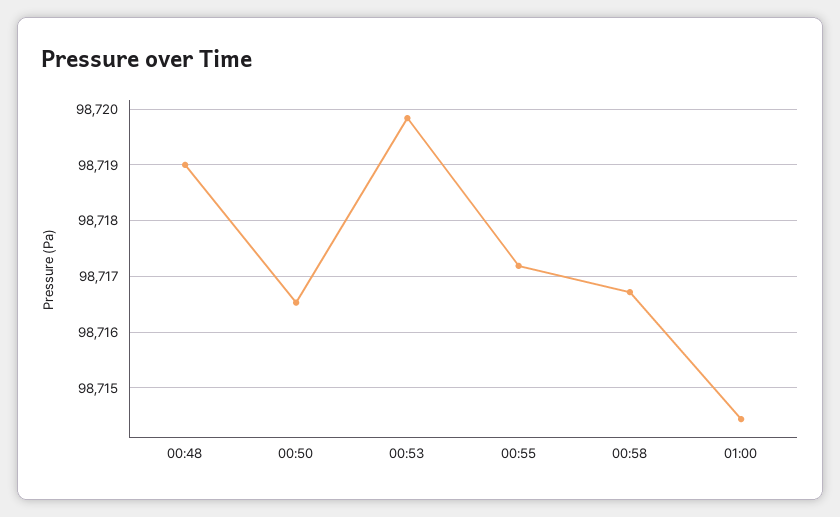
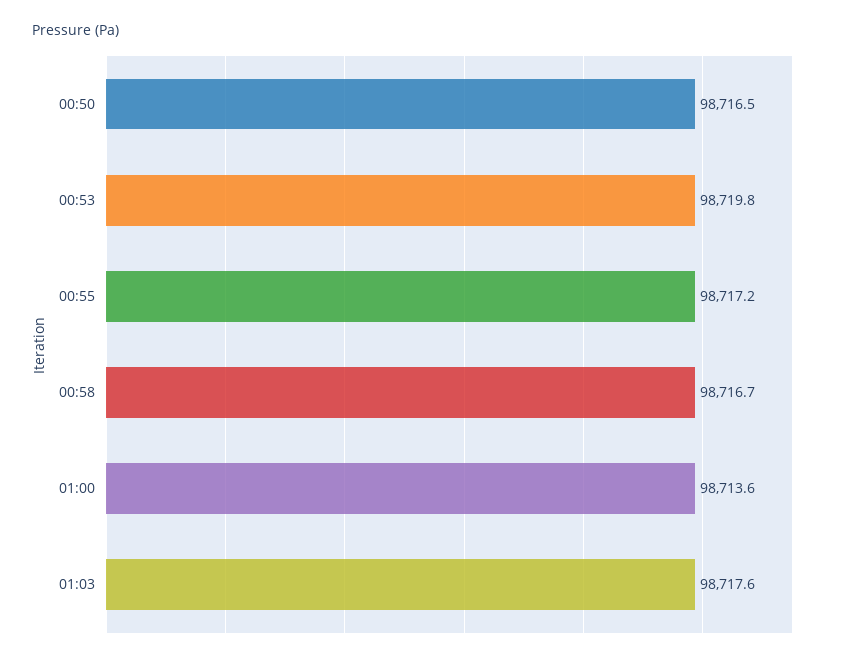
00:48: 98719 -> none
01:00: 98714.4 -> 98713.6
01:03: none -> 98717.6

